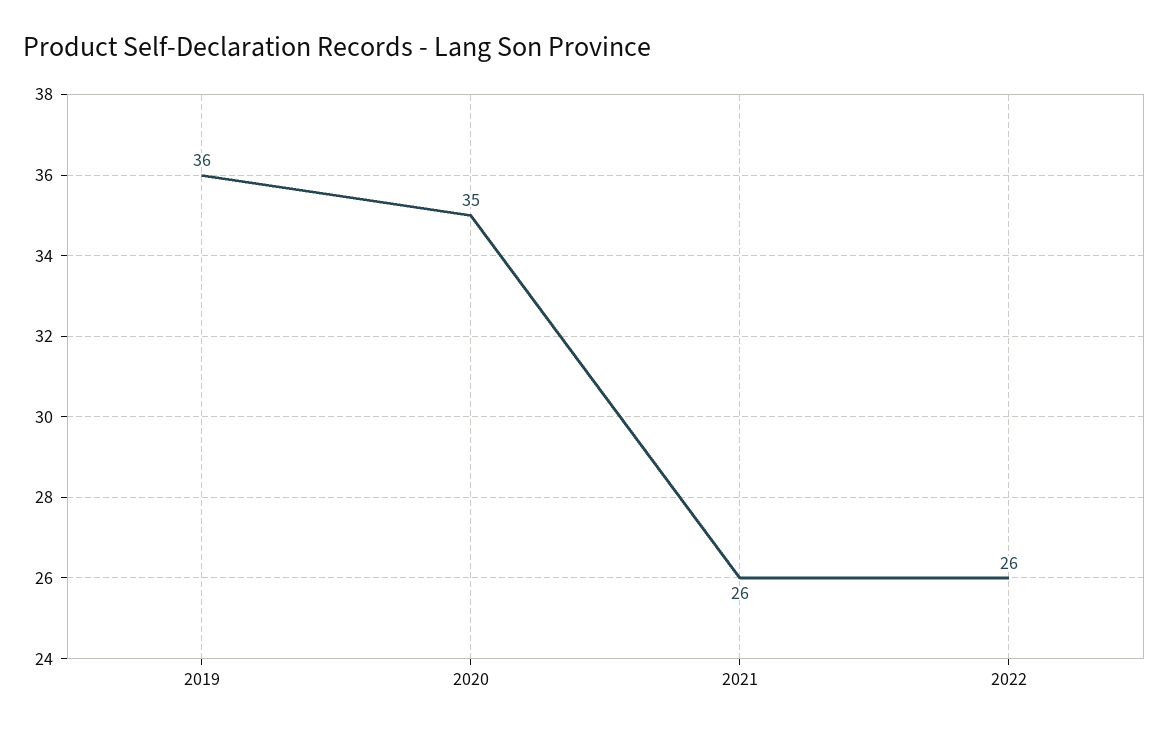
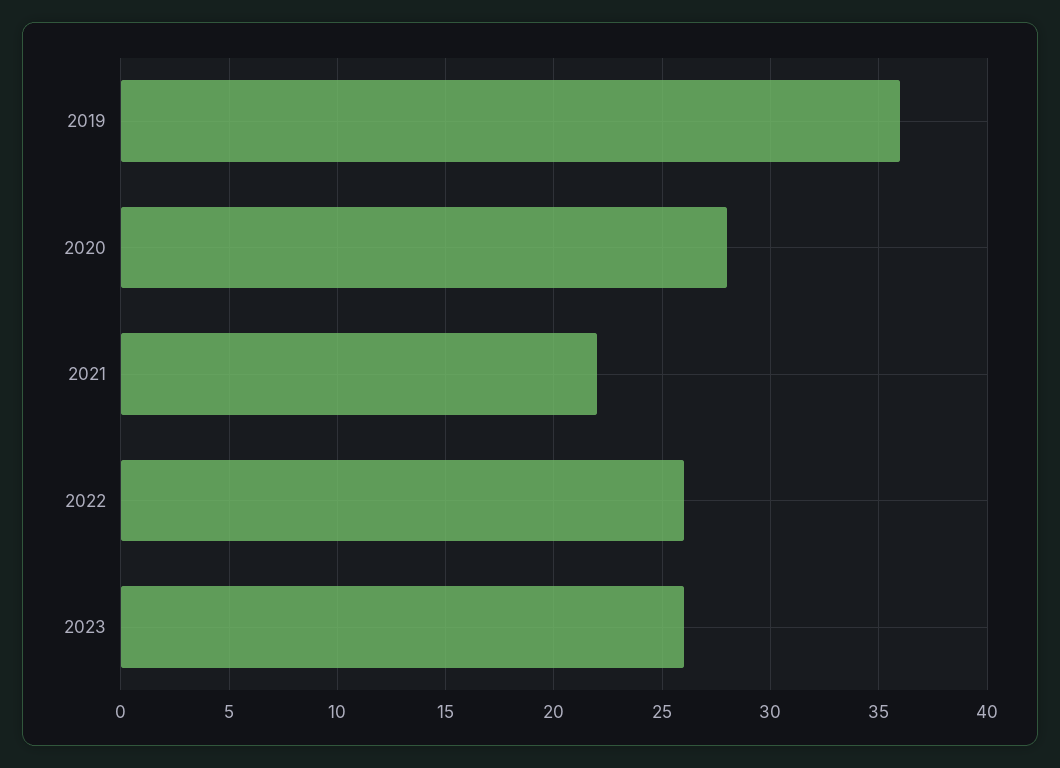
2020: 35 -> 28
2021: 26 -> 22
2023: none -> 26

